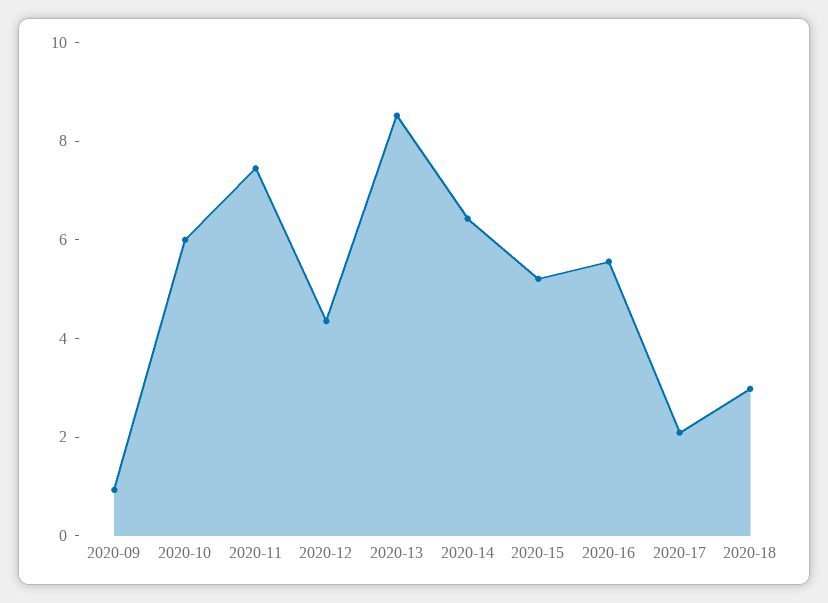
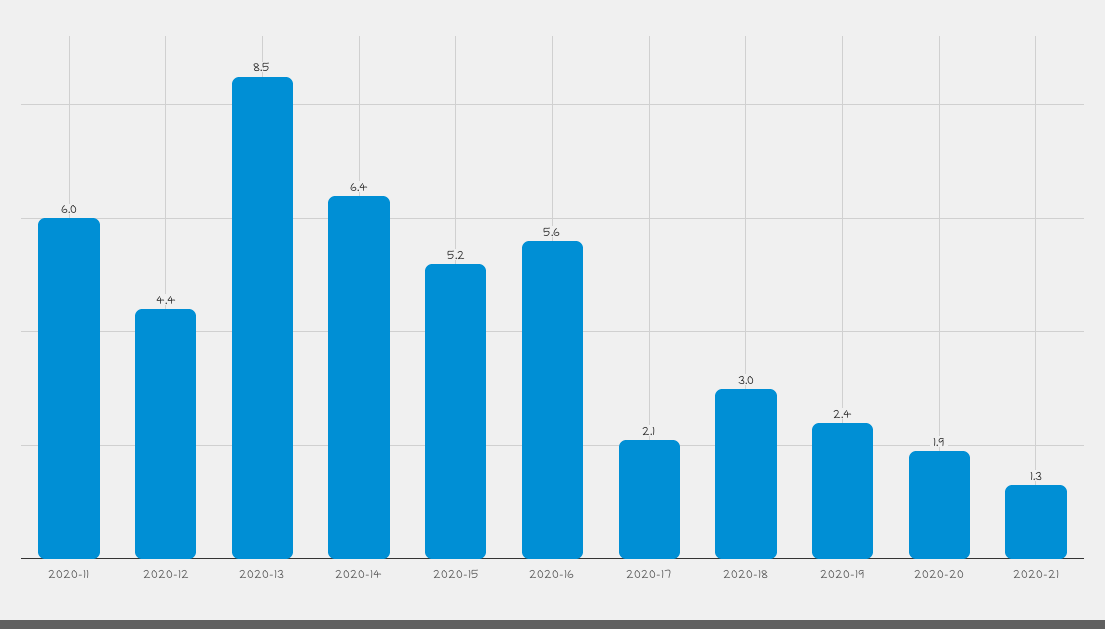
2020-09: 1 -> none
2020-10: 6 -> none
2020-11: 7.5 -> 6
2020-19: none -> 2.4
2020-20: none -> 1.9
2020-21: none -> 1.3

